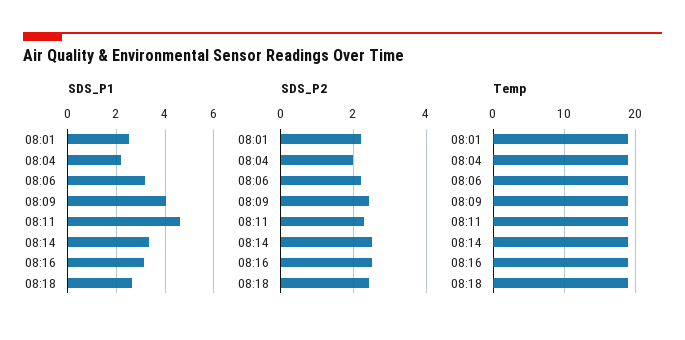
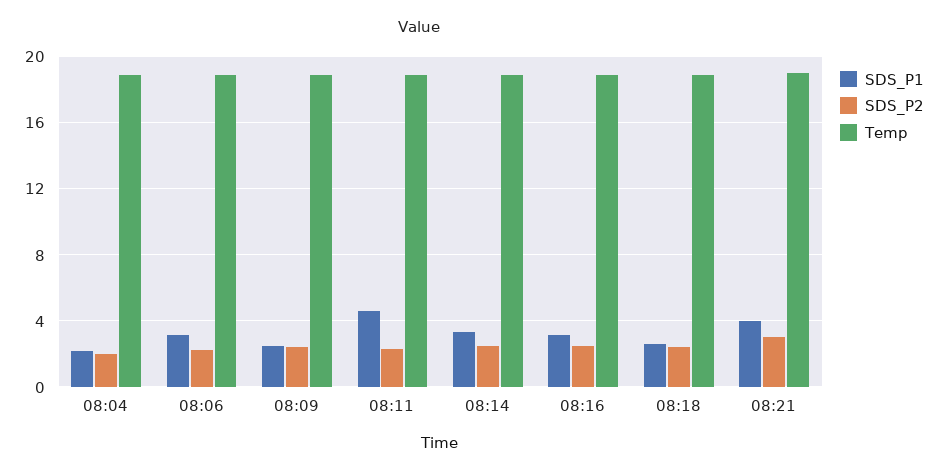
SDS_P1, 08:01: 2.5 -> none
SDS_P1, 08:09: 4 -> 2.5
SDS_P2, 08:01: 2.2 -> none
Temp, 08:01: 19 -> none
SDS_P1, 08:21: none -> 4
SDS_P2, 08:21: none -> 3
Temp, 08:21: none -> 19

